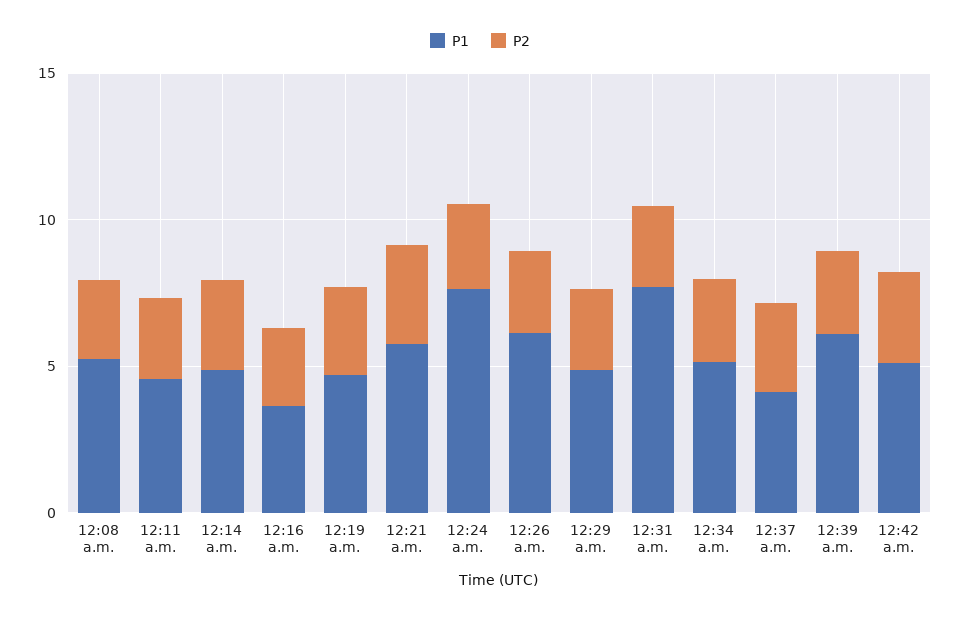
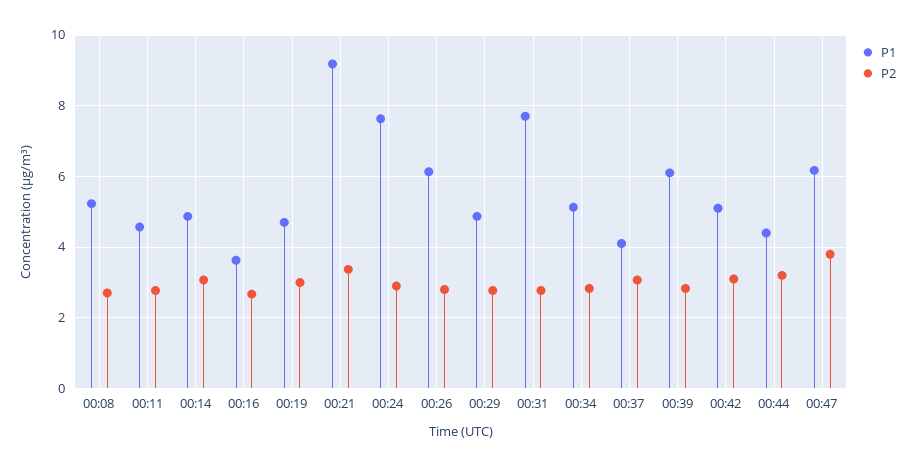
P1, 12:21 a.m.: 6 -> 9.2
P1, 00:44: none -> 4.4
P2, 00:44: none -> 3.2
P1, 00:47: none -> 6.2
P2, 00:47: none -> 3.8

